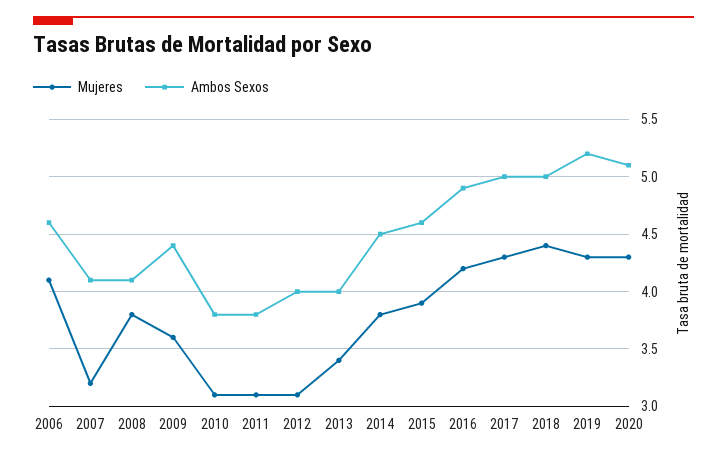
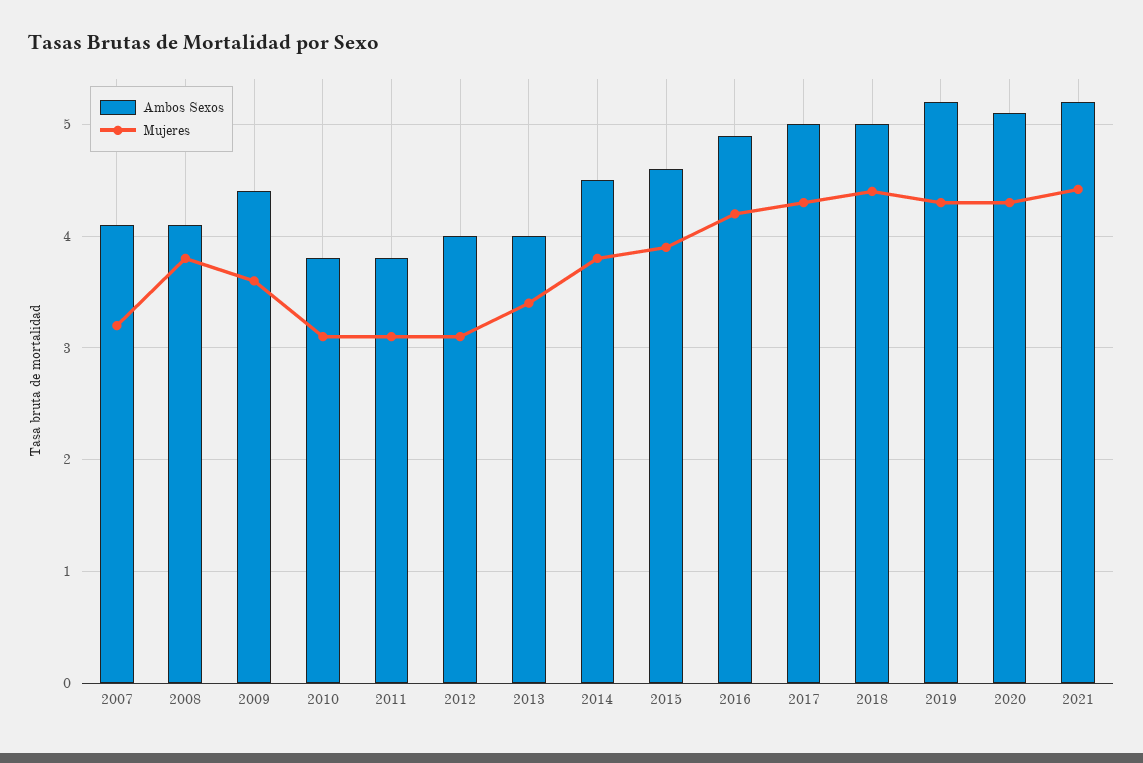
Mujeres, 2006: 4.1 -> none
Ambos Sexos, 2006: 4.6 -> none
Ambos Sexos, 2021: none -> 5.2
Mujeres, 2021: none -> 4.4

